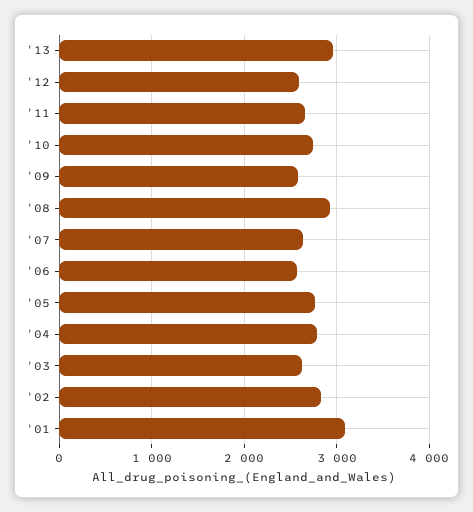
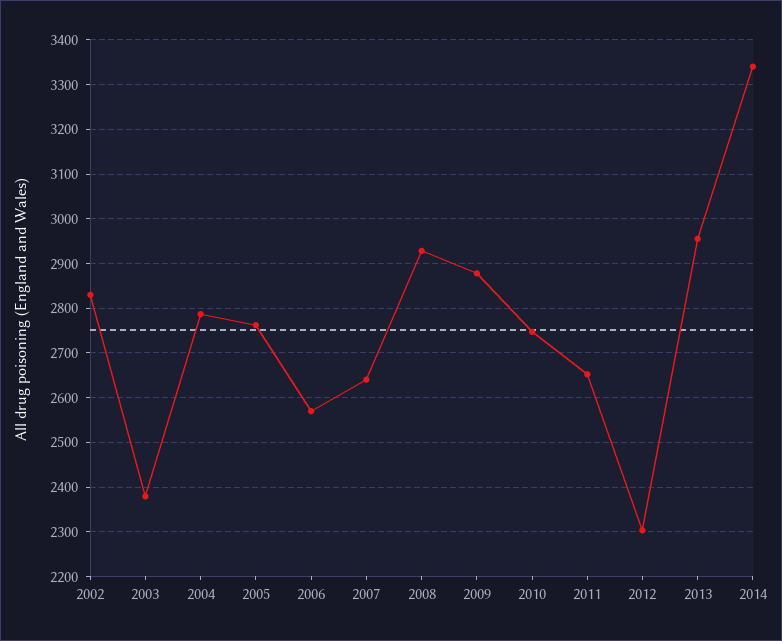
'12: 2600 -> 2300
'09: 2600 -> 2880
'03: 2600 -> 2380
'01: 3100 -> none
2014: none -> 3340

